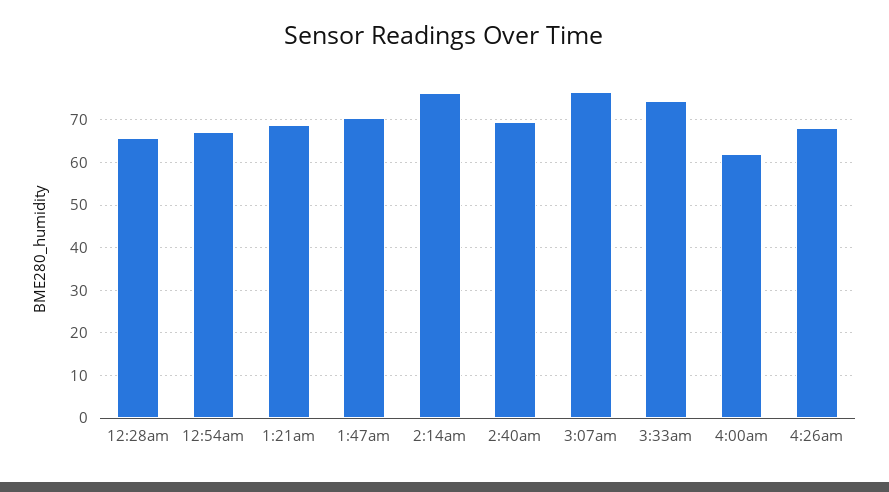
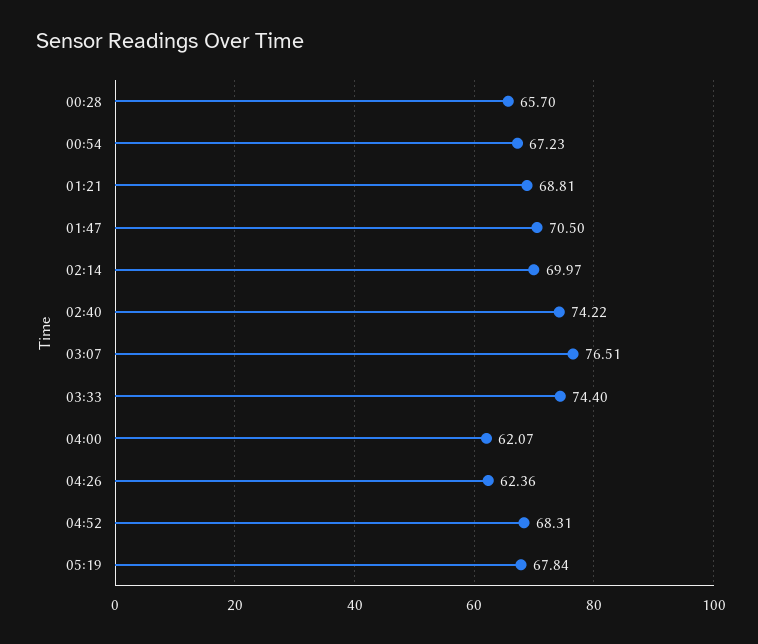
2:14am: 76 -> 69.97
2:40am: 70 -> 74.22
4:26am: 68 -> 62.36
04:52: none -> 68.31
05:19: none -> 67.84

